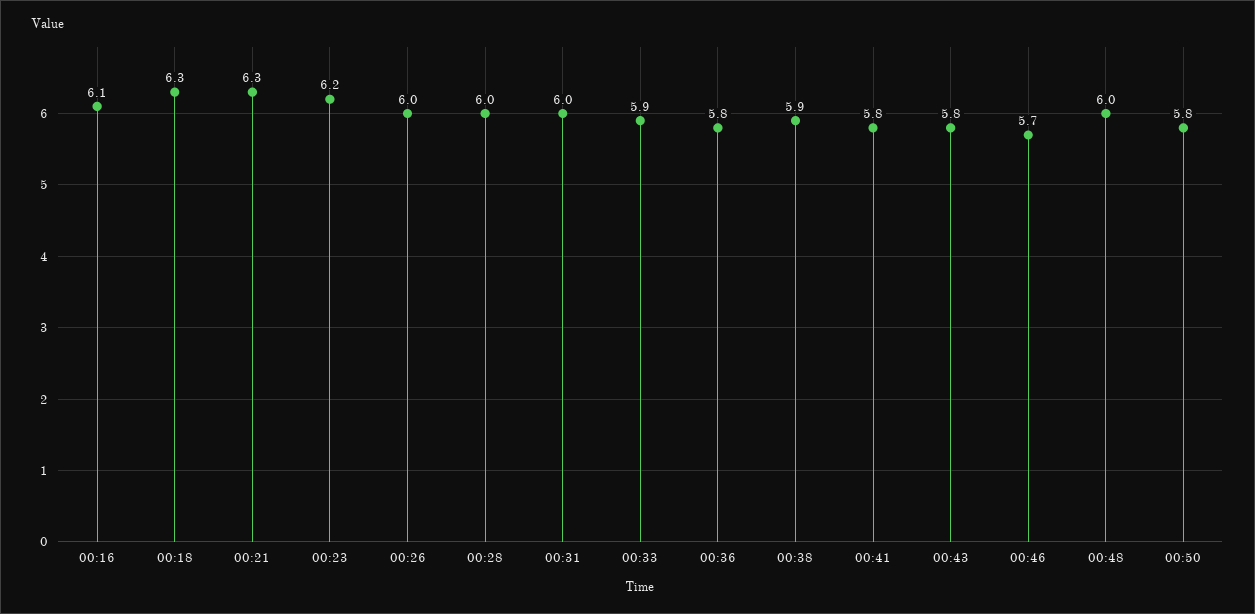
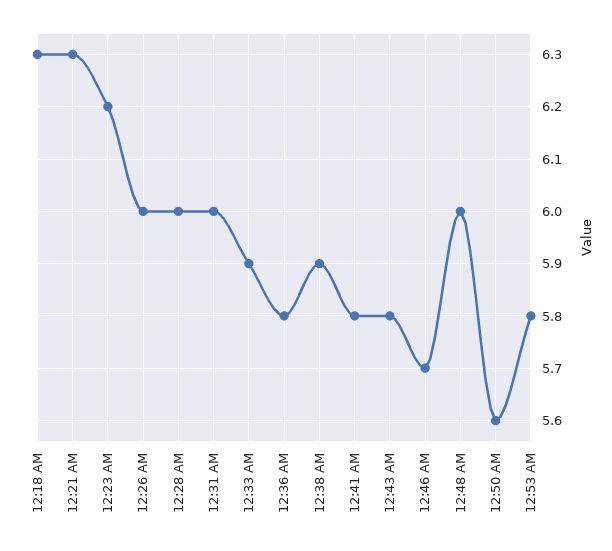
00:16: 6.1 -> none
00:50: 5.8 -> 5.6
12:53 AM: none -> 5.8

